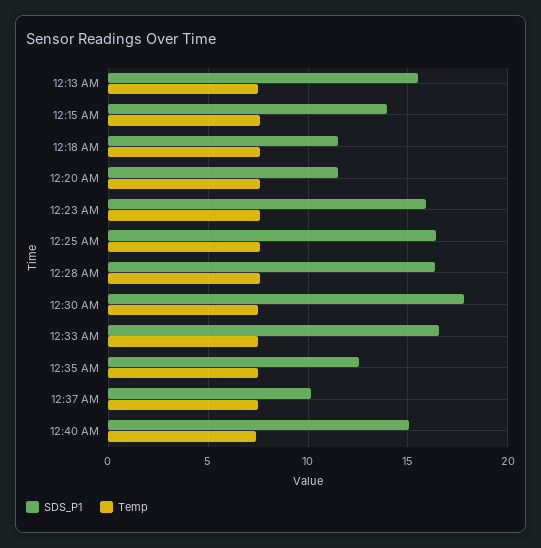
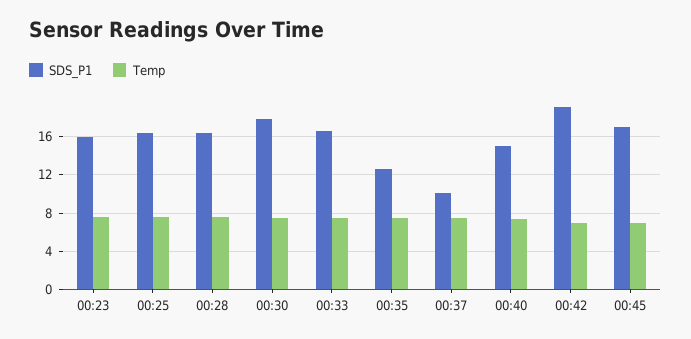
SDS_P1, 12:13 AM: 15.5 -> none
Temp, 12:13 AM: 7.5 -> none
SDS_P1, 12:15 AM: 14 -> none
Temp, 12:15 AM: 7.5 -> none
SDS_P1, 12:18 AM: 11.5 -> none
Temp, 12:18 AM: 7.5 -> none
SDS_P1, 12:20 AM: 11.5 -> none
Temp, 12:20 AM: 7.5 -> none
SDS_P1, 00:42: none -> 19
Temp, 00:42: none -> 7
SDS_P1, 00:45: none -> 17
Temp, 00:45: none -> 7

